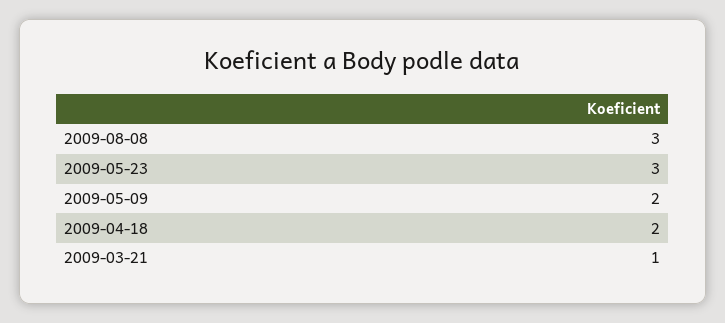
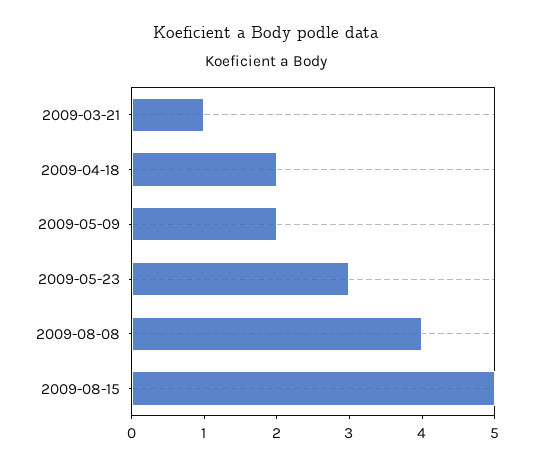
2009-08-08: 3 -> 4
2009-08-15: none -> 5

